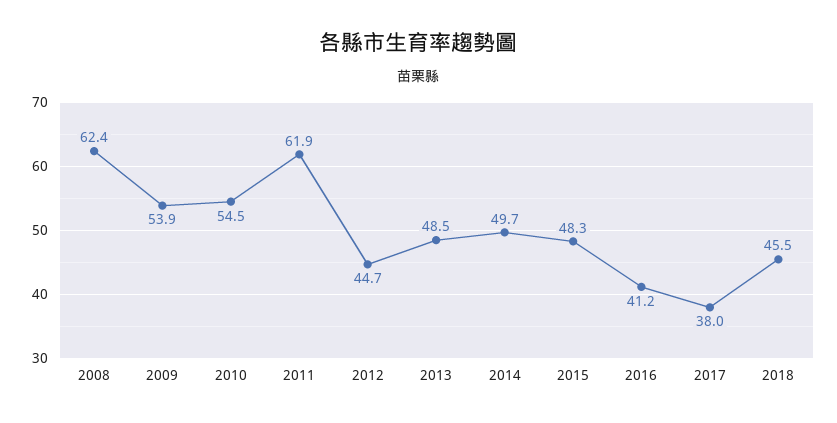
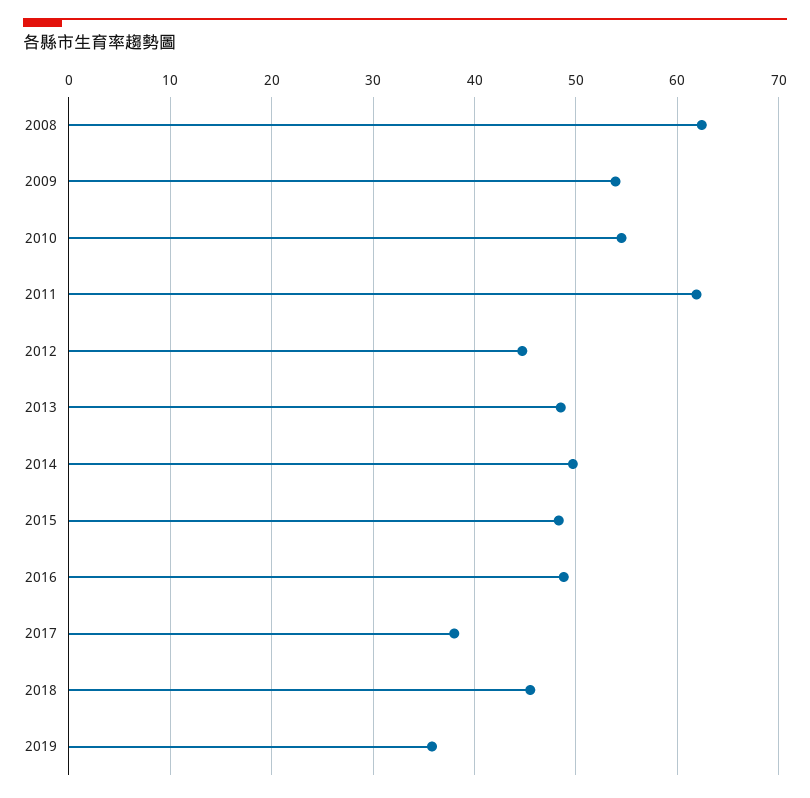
2016: 41.2 -> 49
2019: none -> 36

